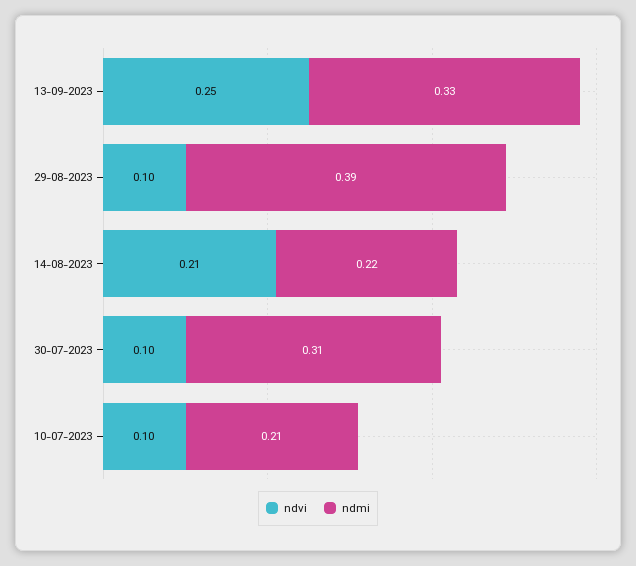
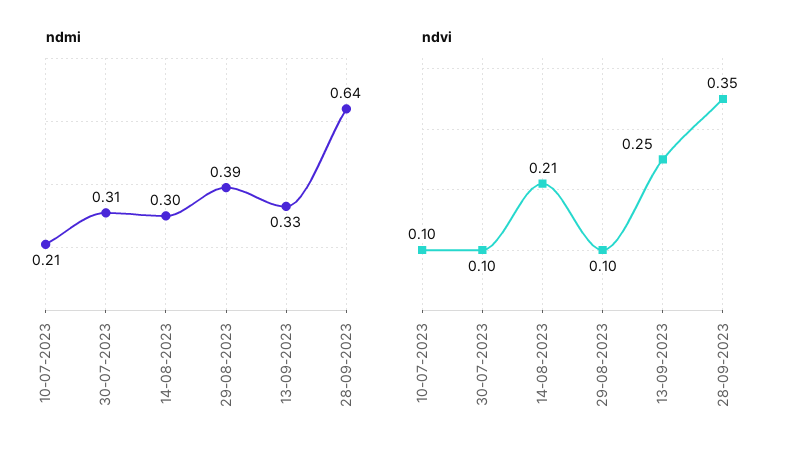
ndmi, 14-08-2023: 0.22 -> 0.3
ndmi, 28-09-2023: none -> 0.64
ndvi, 28-09-2023: none -> 0.35

